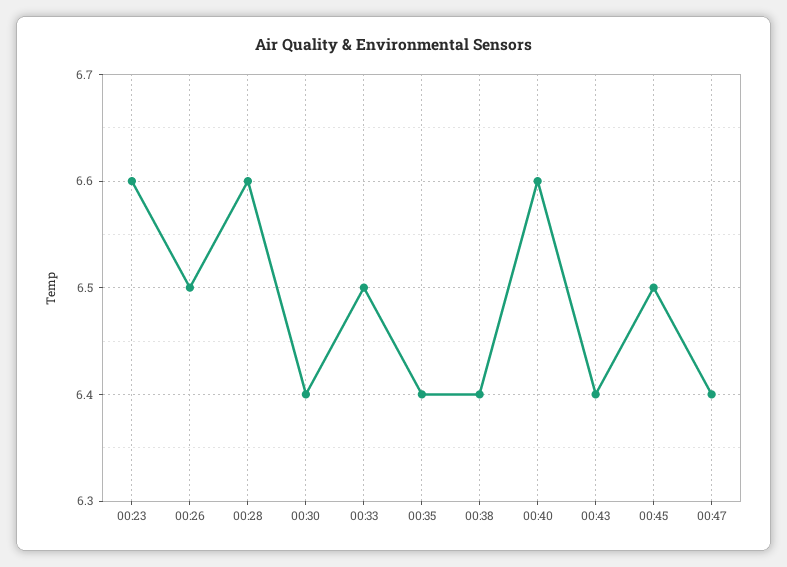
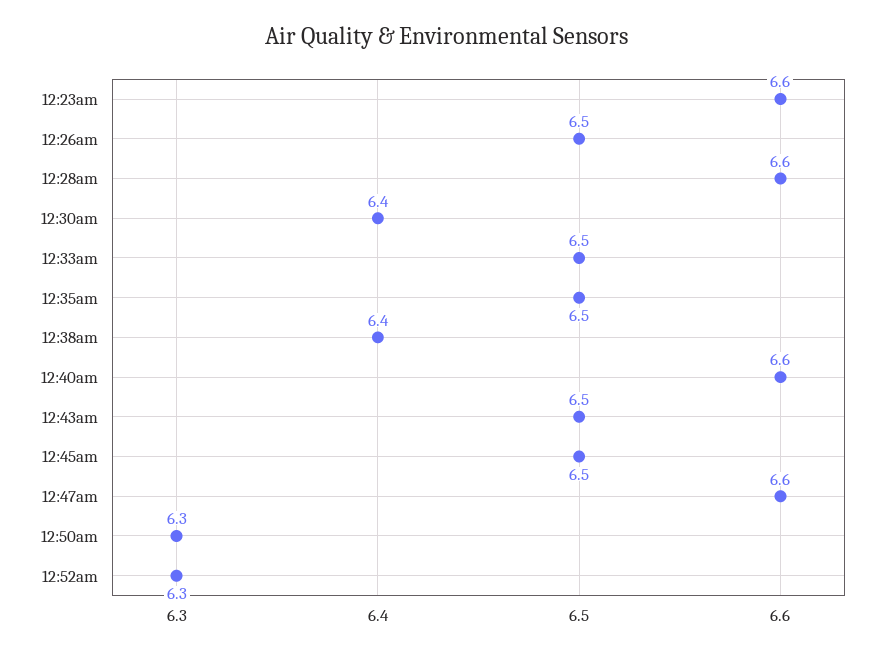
00:35: 6.4 -> 6.5
00:43: 6.4 -> 6.5
00:47: 6.4 -> 6.6
12:50am: none -> 6.3
12:52am: none -> 6.3

